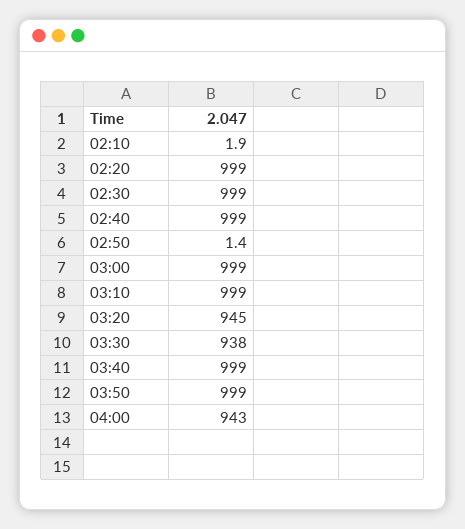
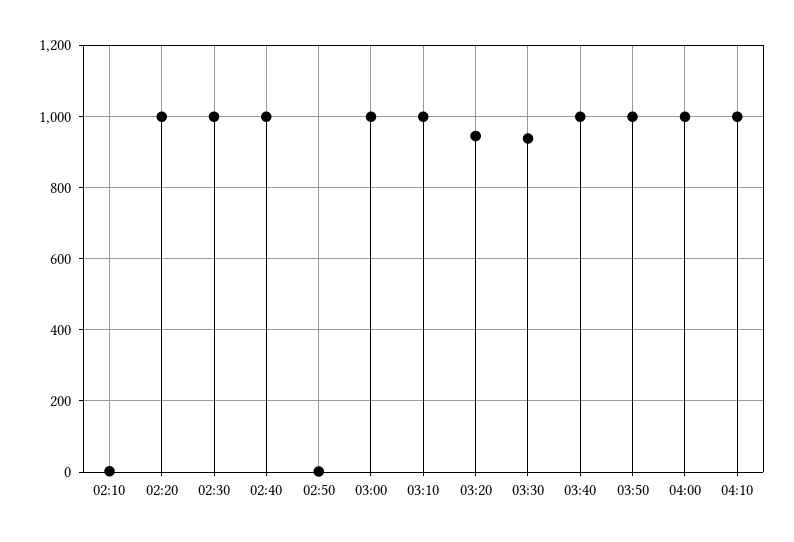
04:00: 943 -> 1000
04:10: none -> 1000

